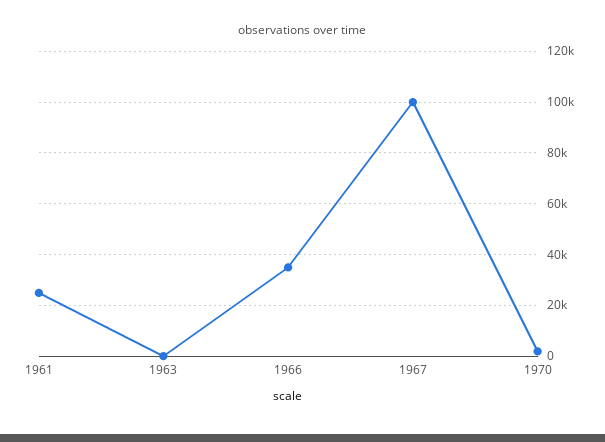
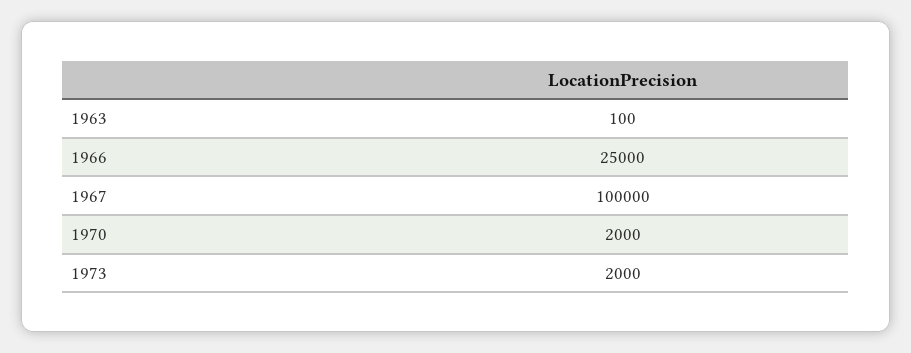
1961: 25000 -> none
1966: 35000 -> 25000
1973: none -> 2000

